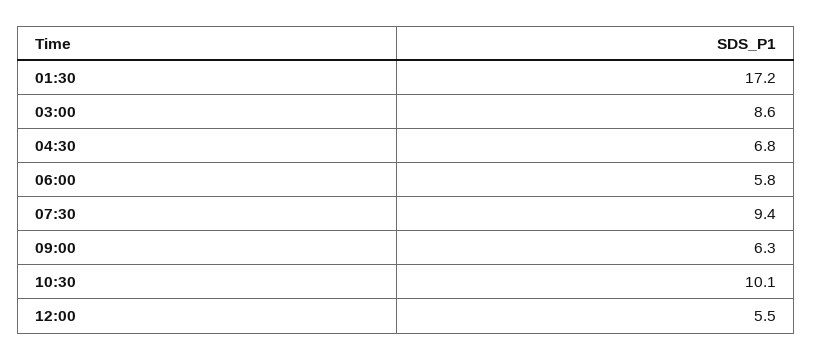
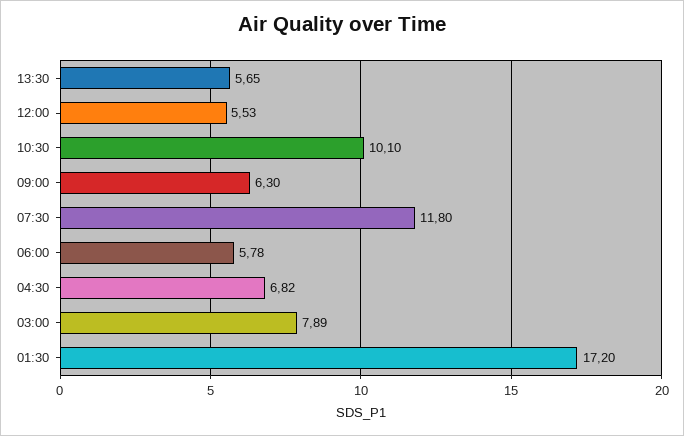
03:00: 8.6 -> 7.89
07:30: 9.4 -> 11.8
13:30: none -> 5.65

